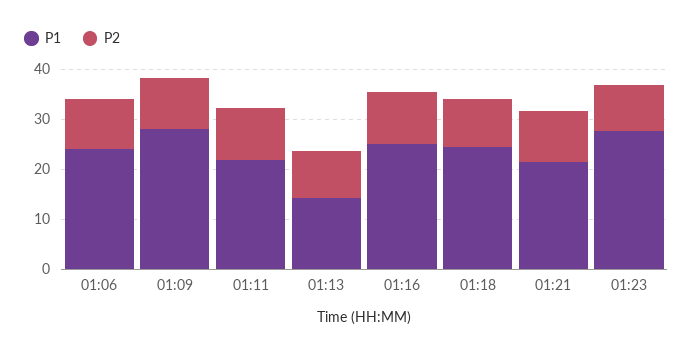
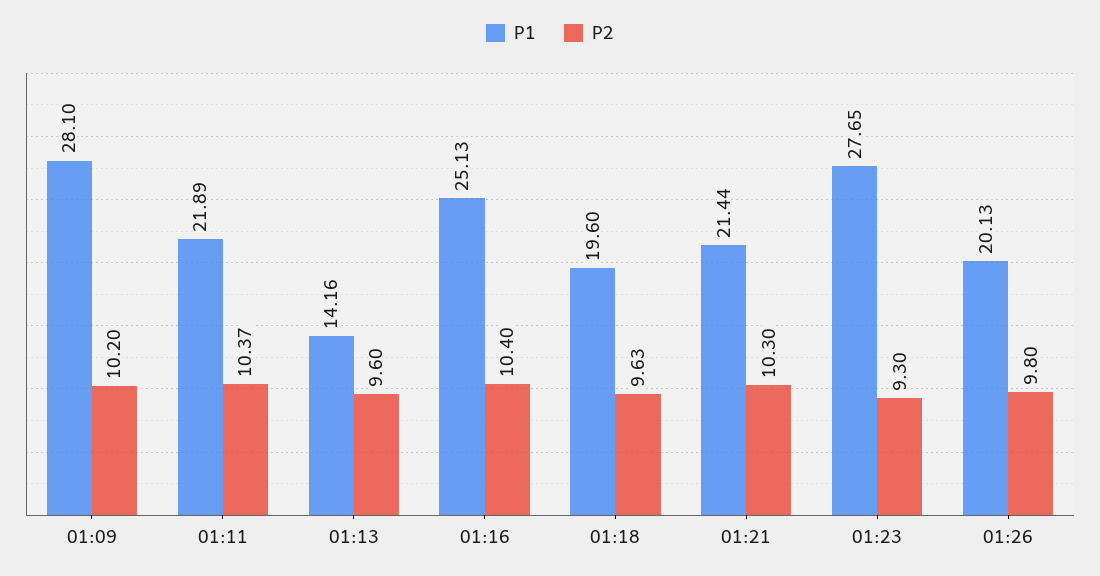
P1, 01:06: 24 -> none
P2, 01:06: 10 -> none
P1, 01:18: 24 -> 19.6
P1, 01:26: none -> 20.13
P2, 01:26: none -> 9.8

